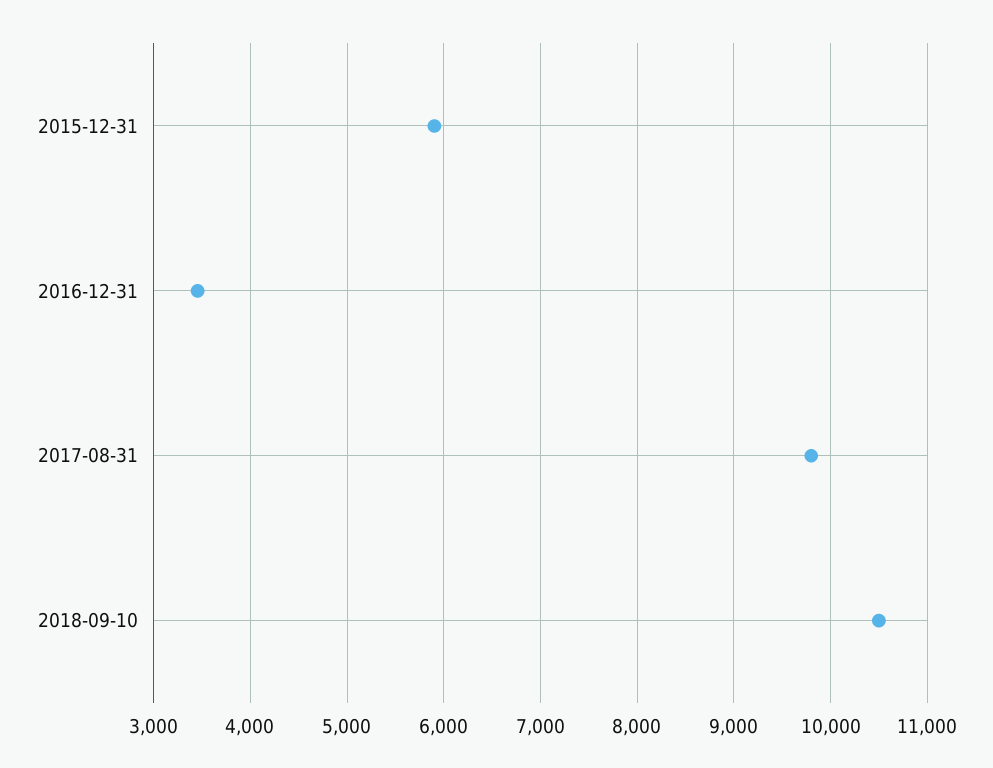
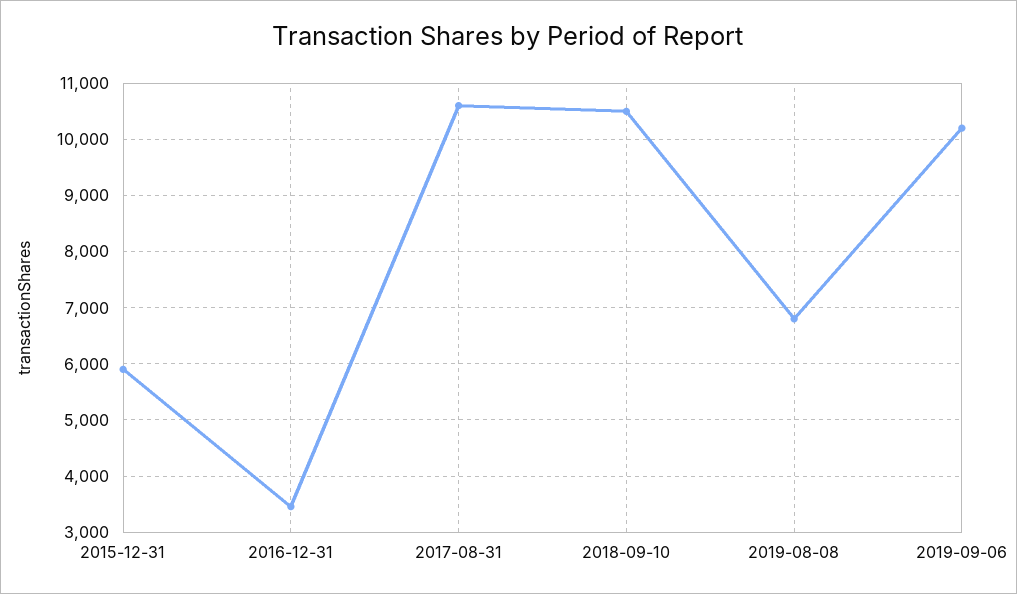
2017-08-31: 9800 -> 10600
2019-08-08: none -> 6800
2019-09-06: none -> 10200

